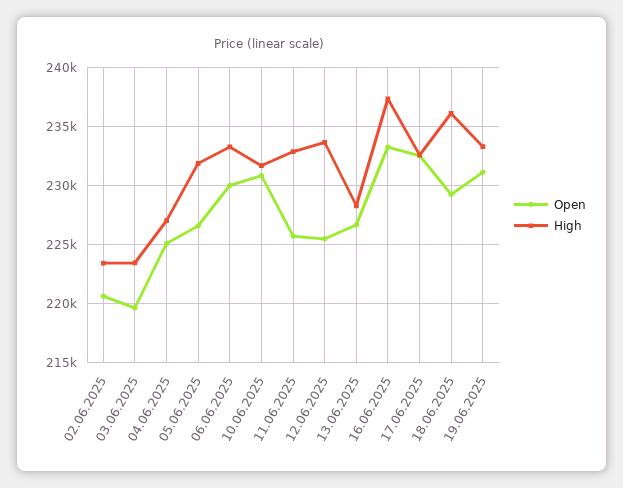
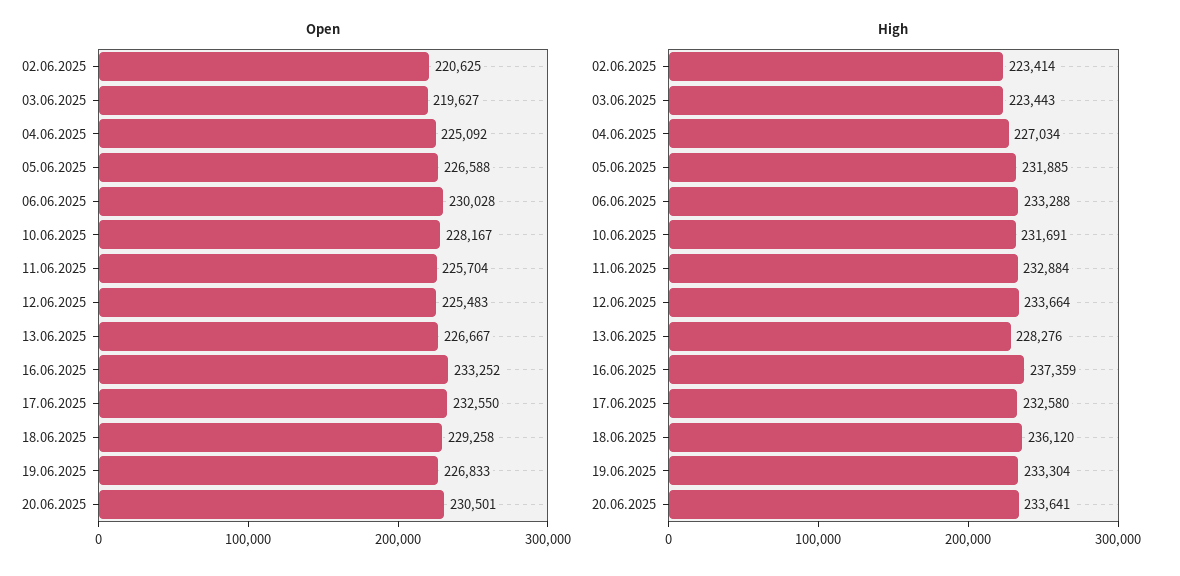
Open, 10.06.2025: 231000 -> 228167
Open, 19.06.2025: 231000 -> 226833
Open, 20.06.2025: none -> 230501
High, 20.06.2025: none -> 233641

